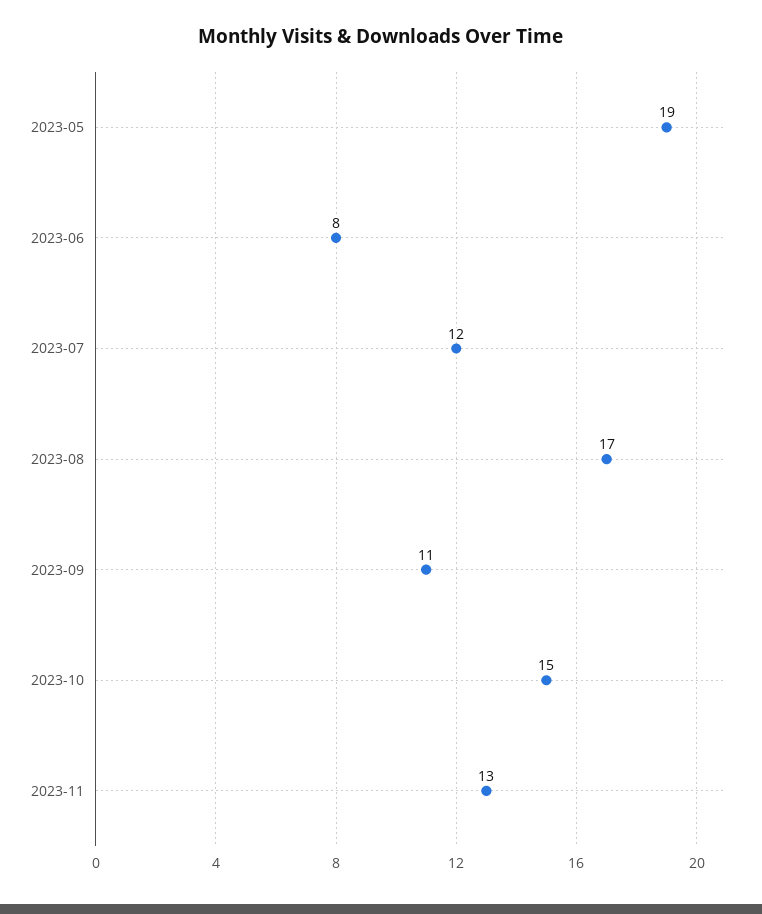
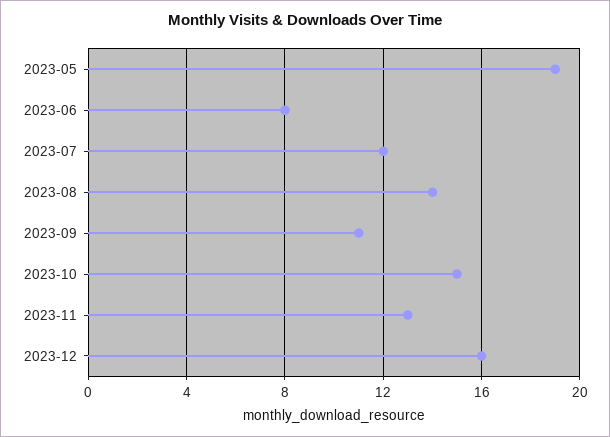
2023-08: 17 -> 14
2023-12: none -> 16

